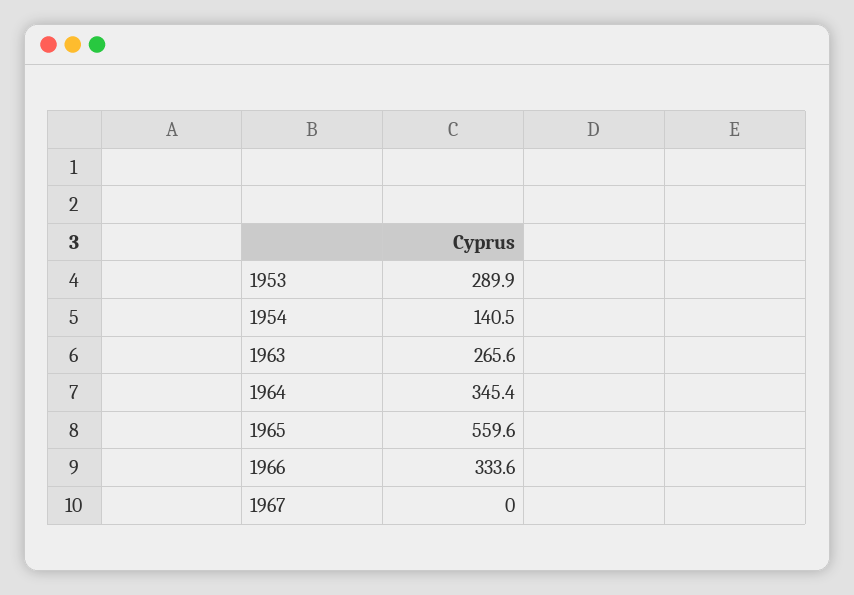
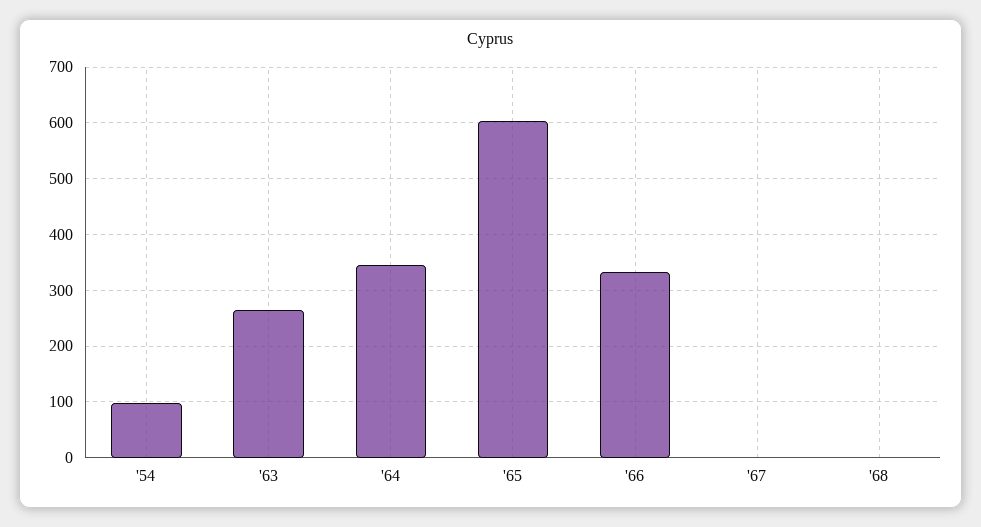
1953: 289.9 -> none
1954: 140.5 -> 100
1965: 559.6 -> 600
'68: none -> 0

